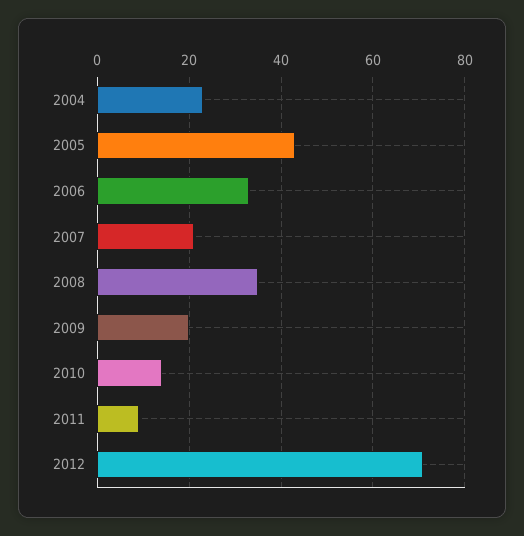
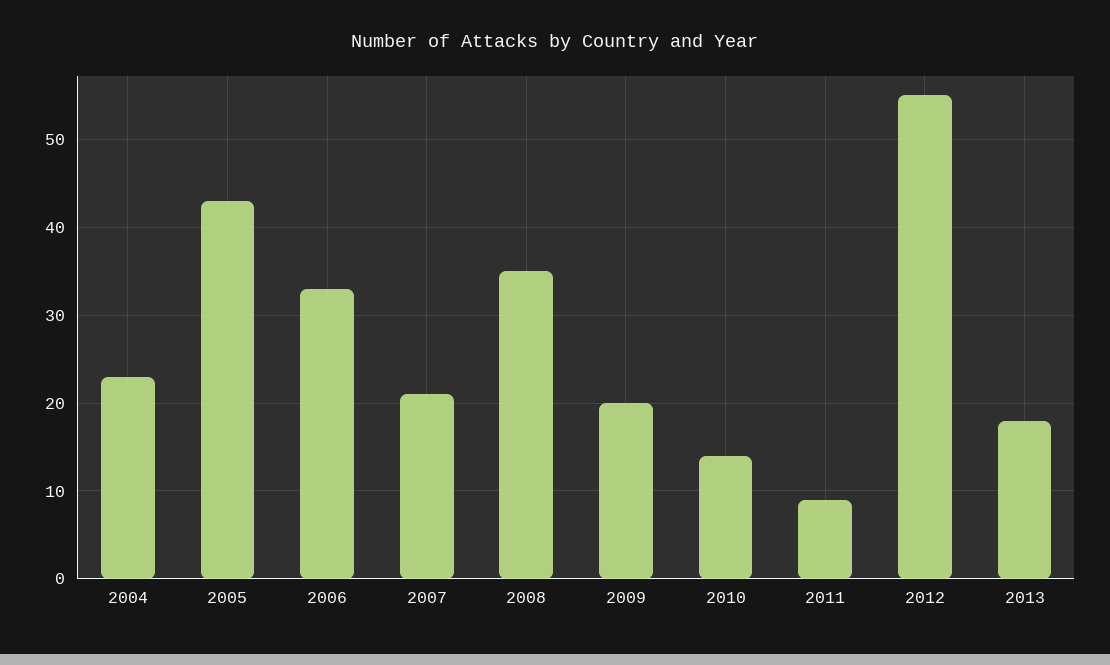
2012: 70 -> 55
2013: none -> 18

